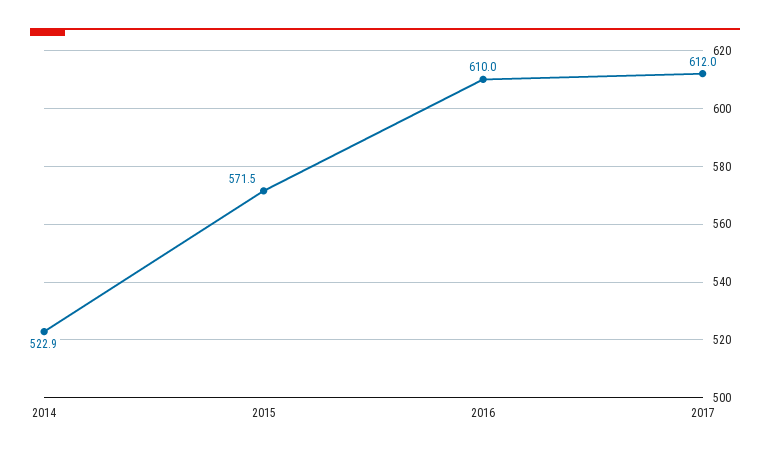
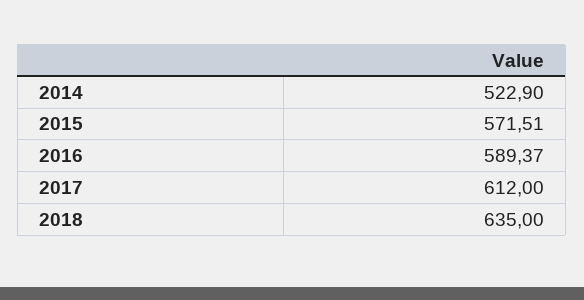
2016: 610 -> 589.37
2018: none -> 635

